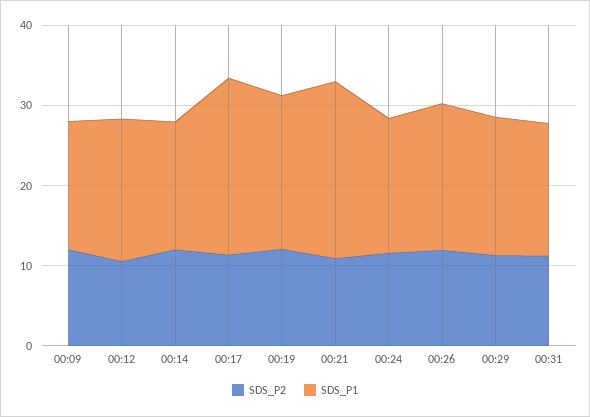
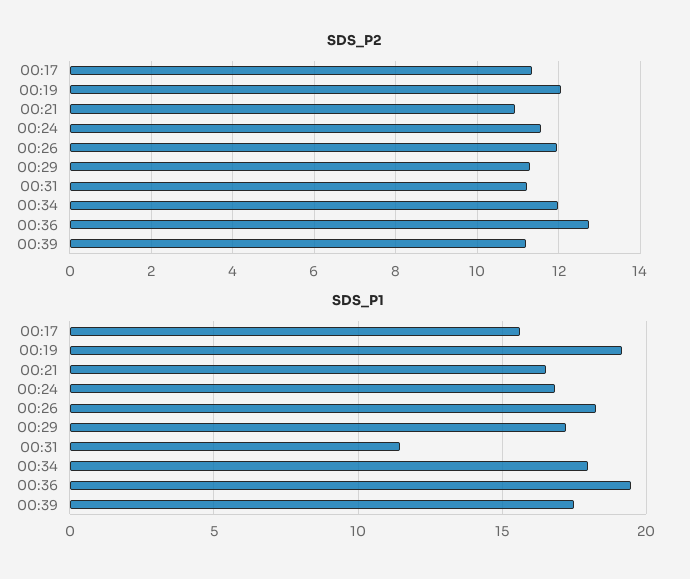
SDS_P2, 00:09: 12 -> none
SDS_P1, 00:09: 16 -> none
SDS_P2, 00:12: 10 -> none
SDS_P1, 00:12: 18 -> none
SDS_P2, 00:14: 12 -> none
SDS_P1, 00:14: 16 -> none
SDS_P1, 00:17: 22 -> 15.5
SDS_P1, 00:21: 22 -> 16.5
SDS_P1, 00:31: 16 -> 11.5
SDS_P2, 00:34: none -> 12
SDS_P2, 00:36: none -> 12.8
SDS_P2, 00:39: none -> 11.2
SDS_P1, 00:34: none -> 18
SDS_P1, 00:36: none -> 19.5
SDS_P1, 00:39: none -> 17.5

